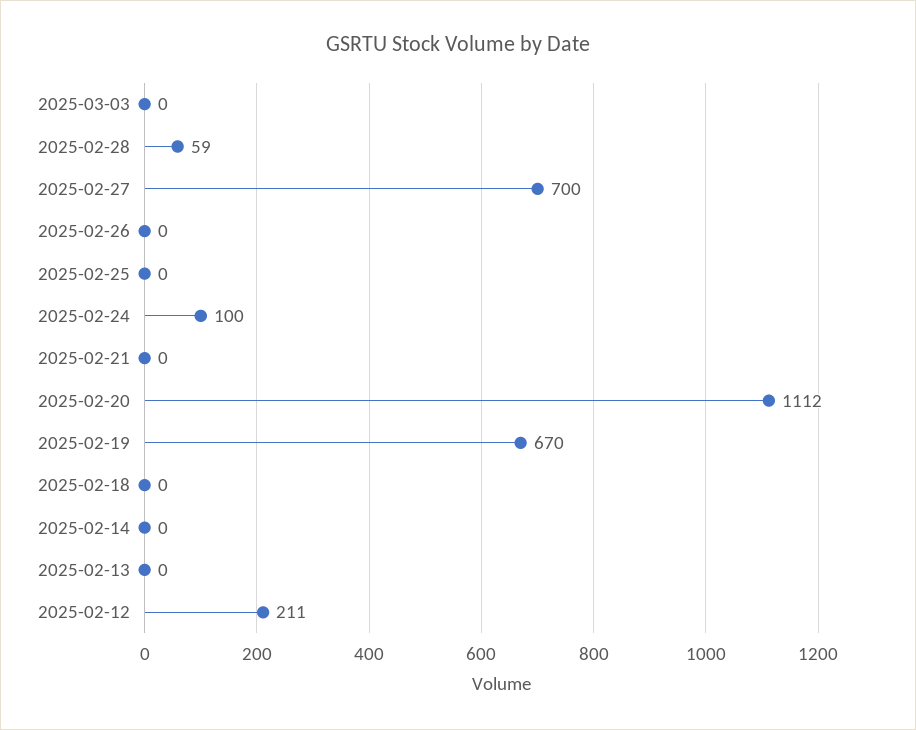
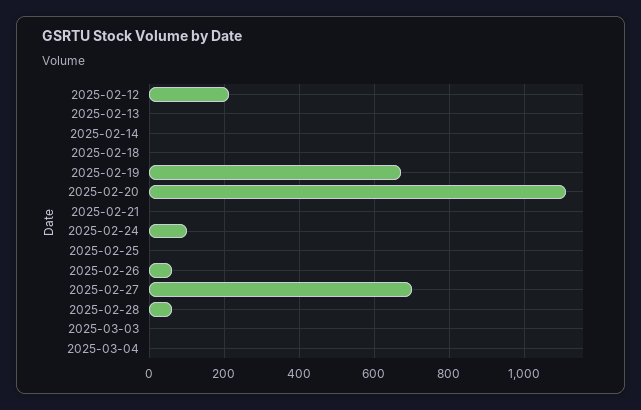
2025-02-26: 0 -> 60
2025-03-04: none -> 0

